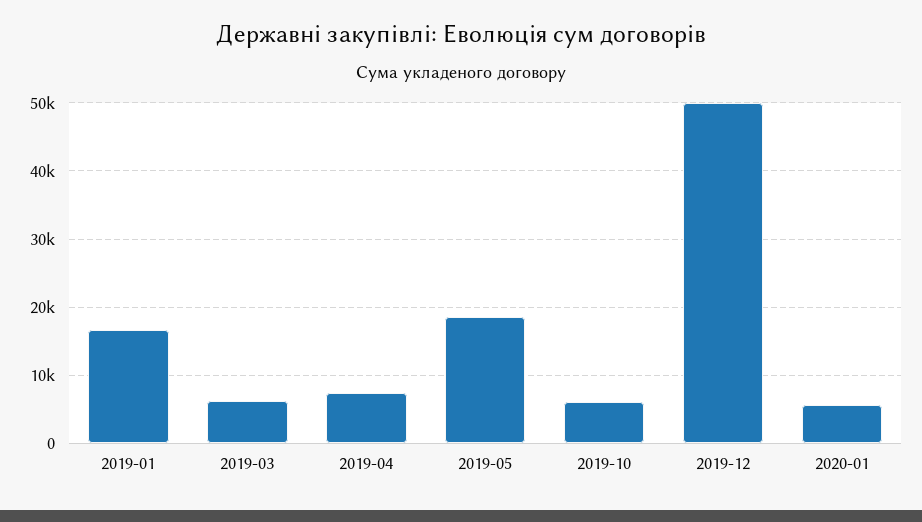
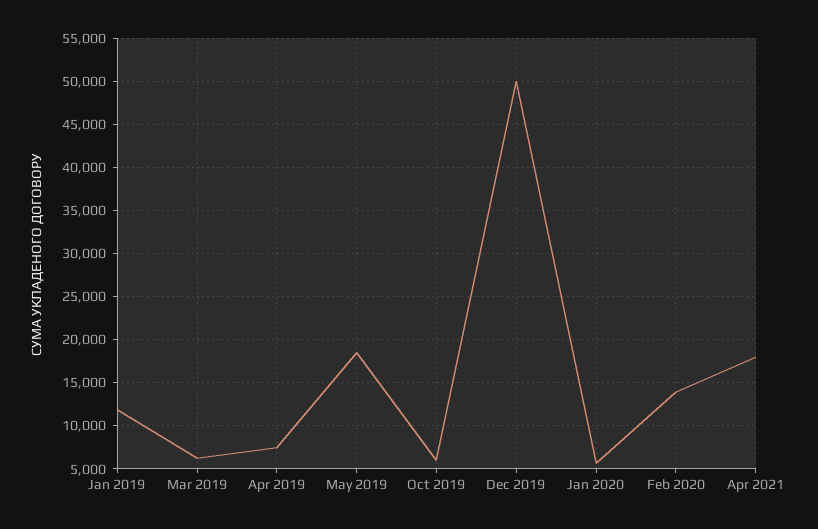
2019-01: 17000 -> 12000
Feb 2020: none -> 14000
Apr 2021: none -> 18000

